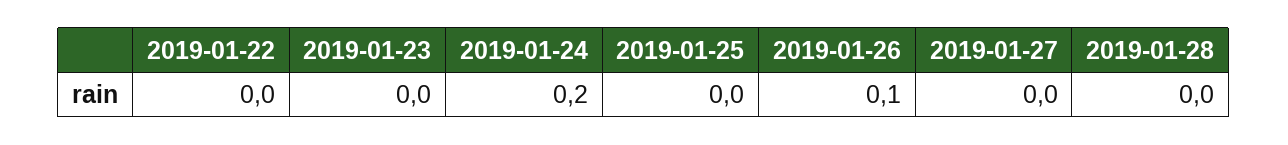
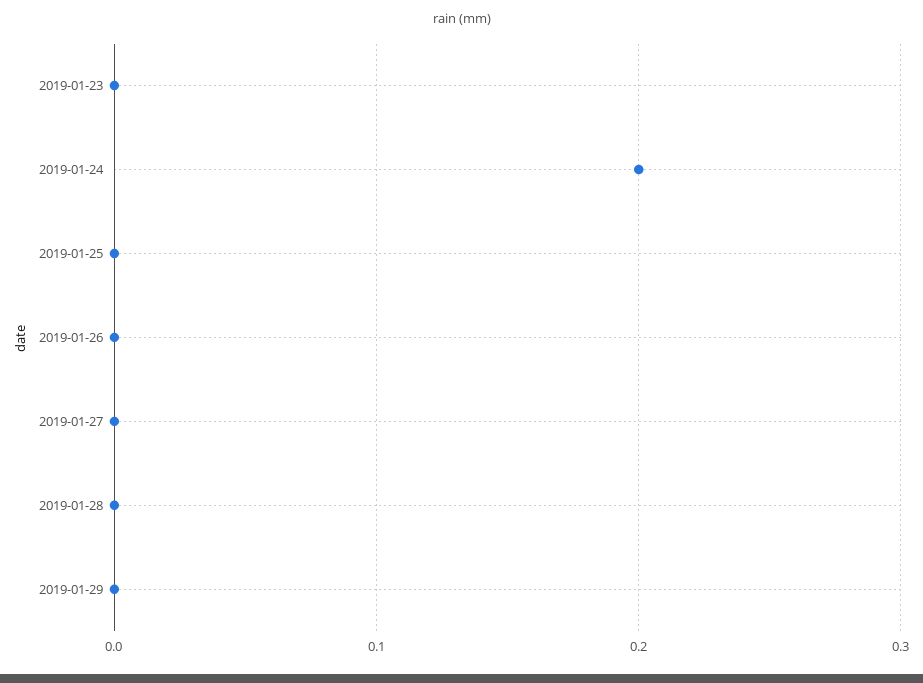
2019-01-22: 0 -> none
2019-01-26: 0.1 -> 0
2019-01-29: none -> 0

